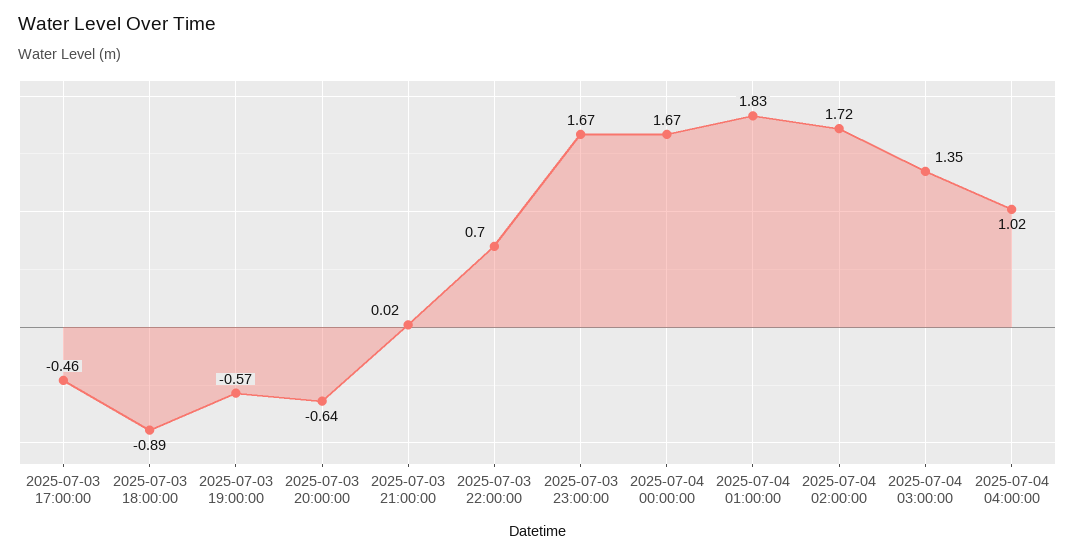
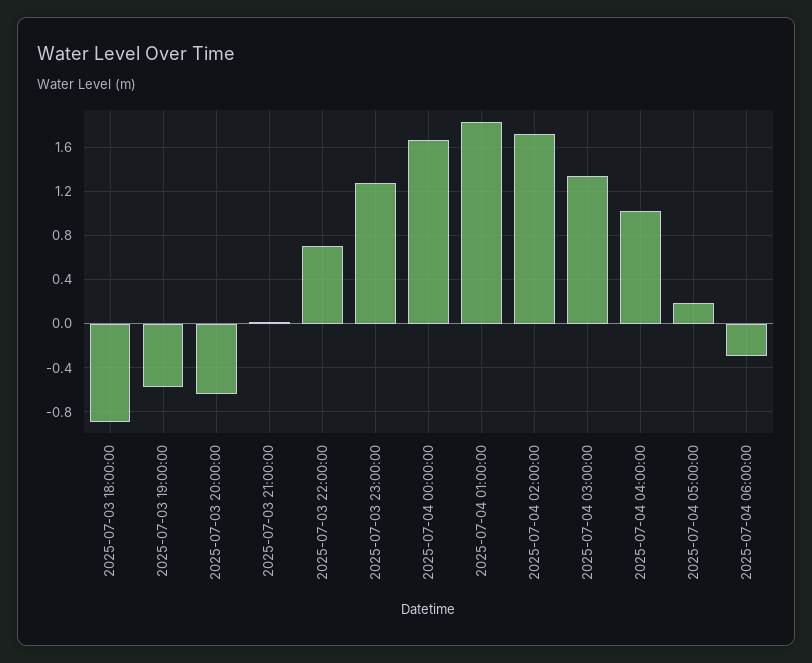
2025-07-03 17:00:00: -0.46 -> none
2025-07-03 23:00:00: 1.67 -> 1.3
2025-07-04 05:00:00: none -> 0.2
2025-07-04 06:00:00: none -> -0.3

